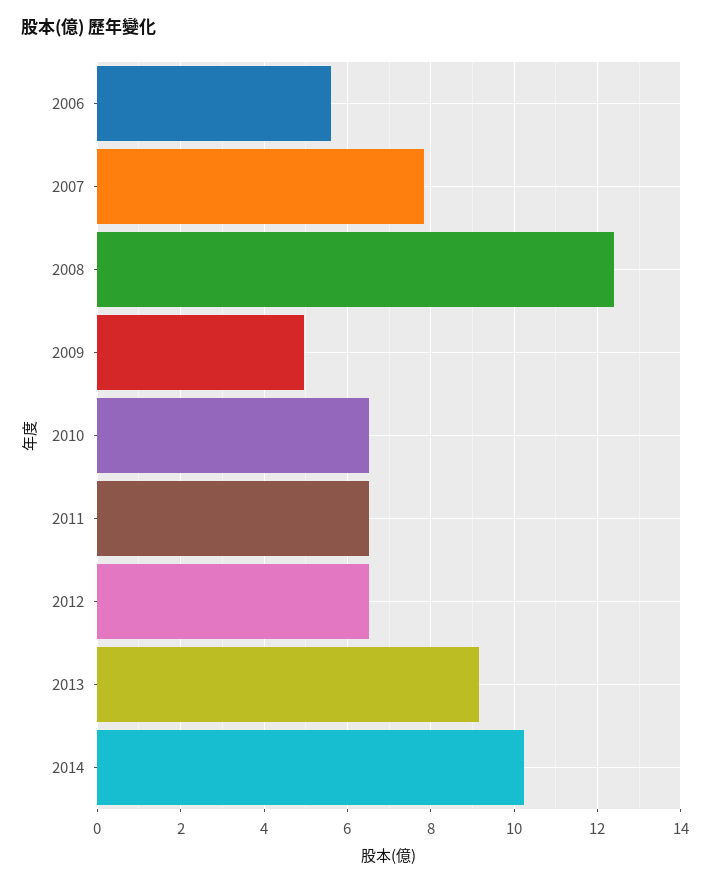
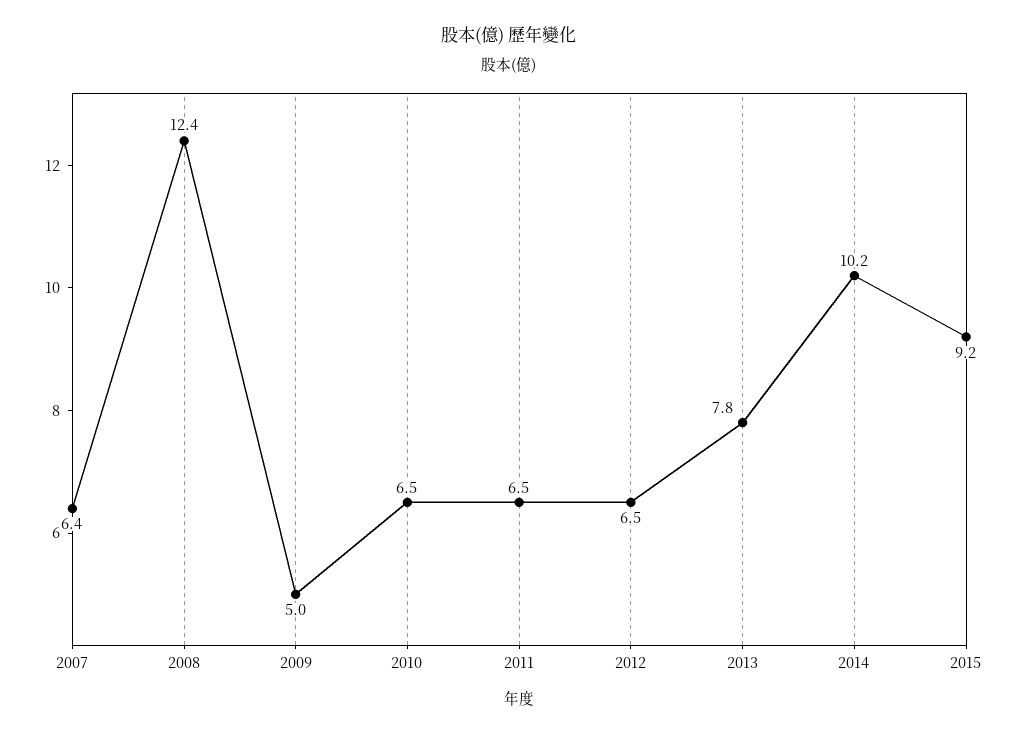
2006: 5.6 -> none
2007: 7.8 -> 6.4
2013: 9.2 -> 7.8
2015: none -> 9.2

